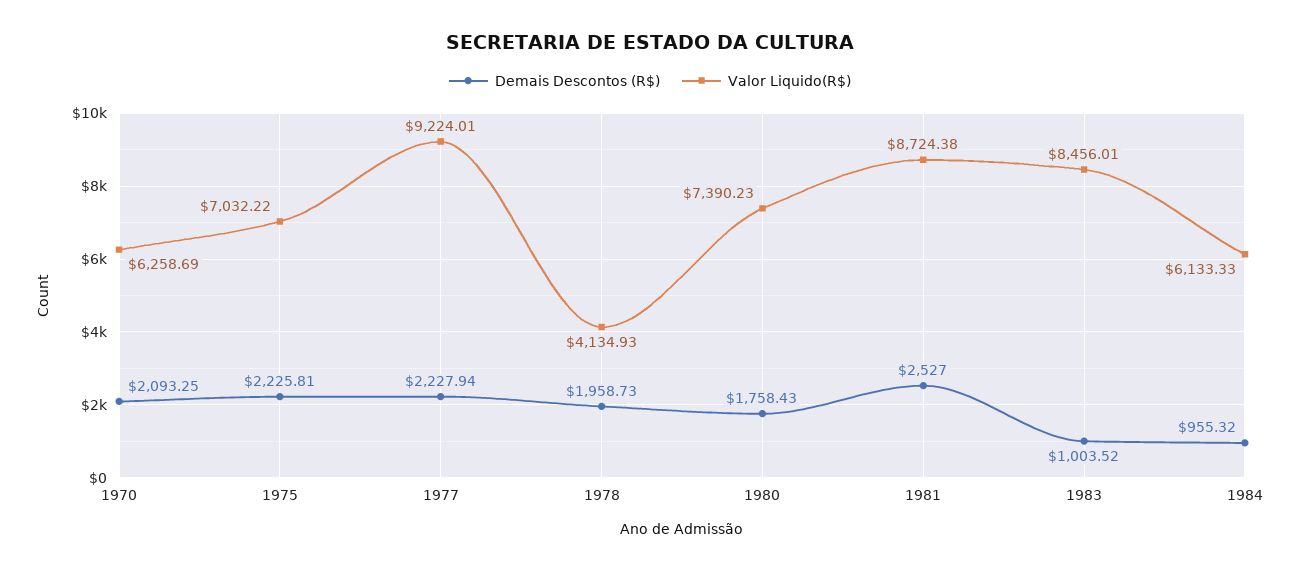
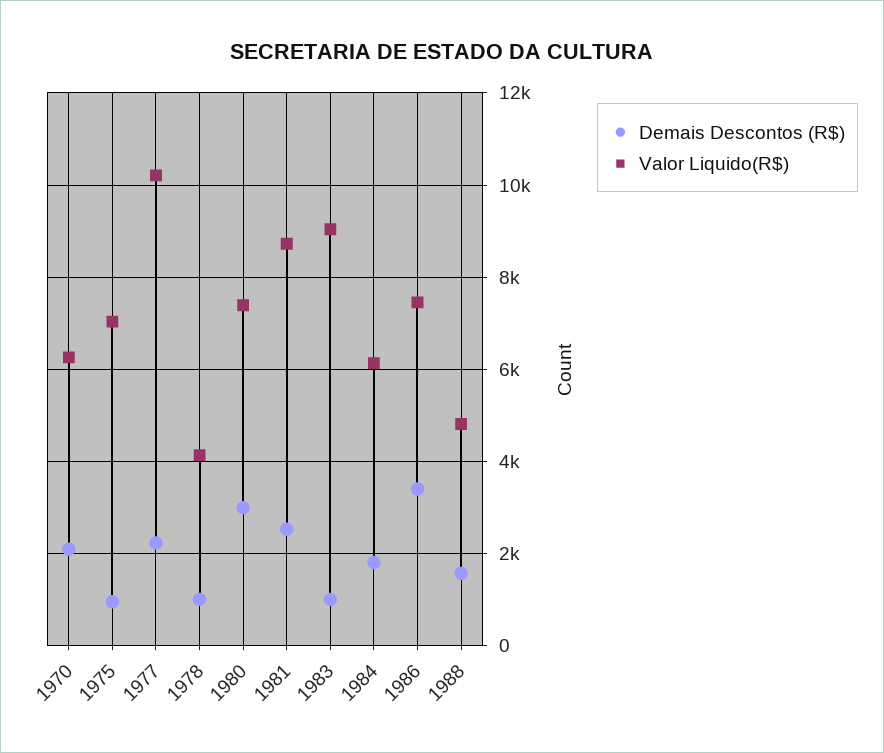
Demais Descontos (R$), 1975: 2225.81 -> 1000
Valor Liquido(R$), 1977: 9224.01 -> 10200
Demais Descontos (R$), 1978: 1958.73 -> 1000
Demais Descontos (R$), 1980: 1758.43 -> 3000
Valor Liquido(R$), 1983: 8456.01 -> 9000
Demais Descontos (R$), 1984: 955.32 -> 1800
Demais Descontos (R$), 1986: none -> 3400
Valor Liquido(R$), 1986: none -> 7400
Demais Descontos (R$), 1988: none -> 1600
Valor Liquido(R$), 1988: none -> 4800

